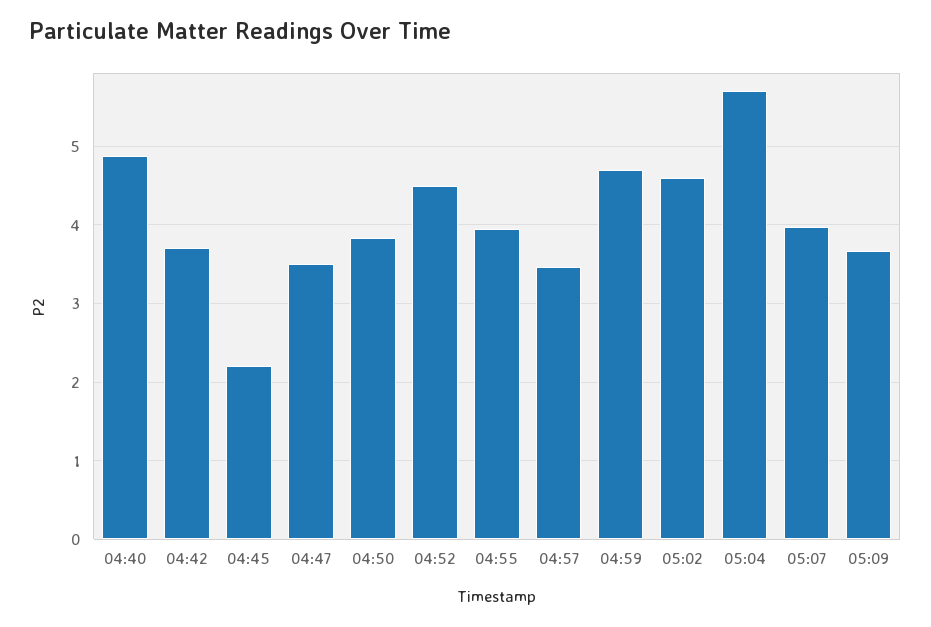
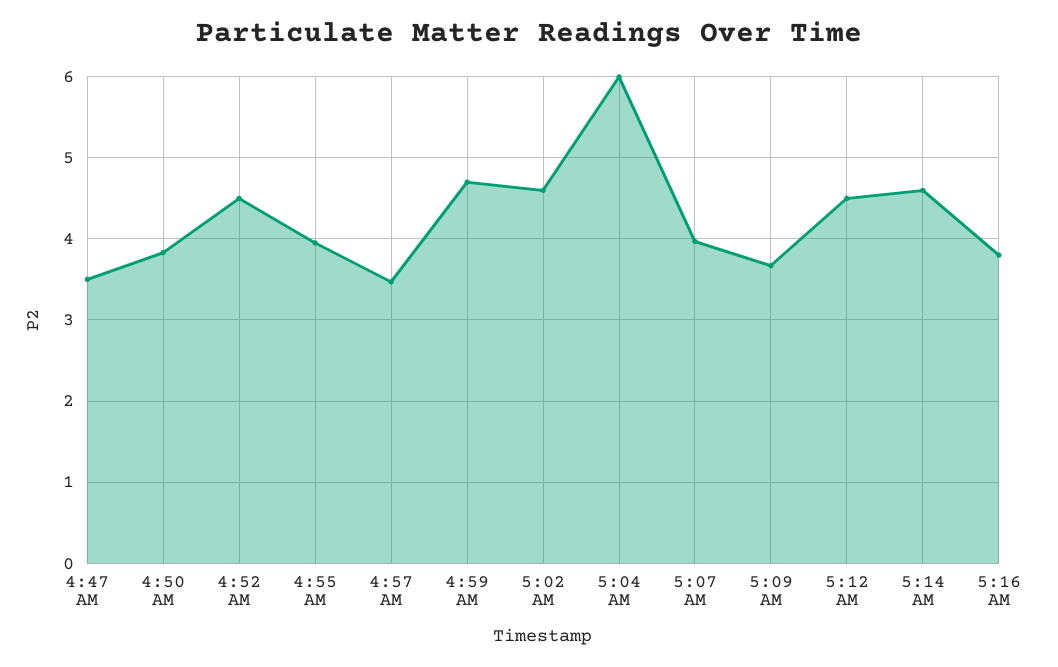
04:40: 4.9 -> none
04:42: 3.7 -> none
04:45: 2.2 -> none
05:04: 5.7 -> 6
5:12 AM: none -> 4.5
5:14 AM: none -> 4.6
5:16 AM: none -> 3.8

